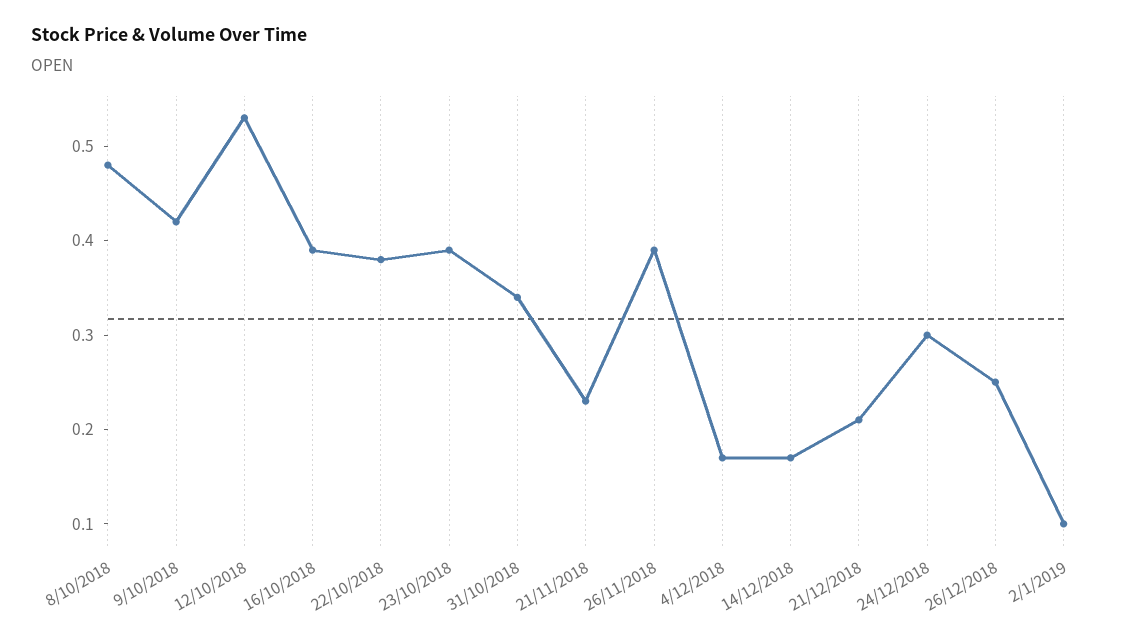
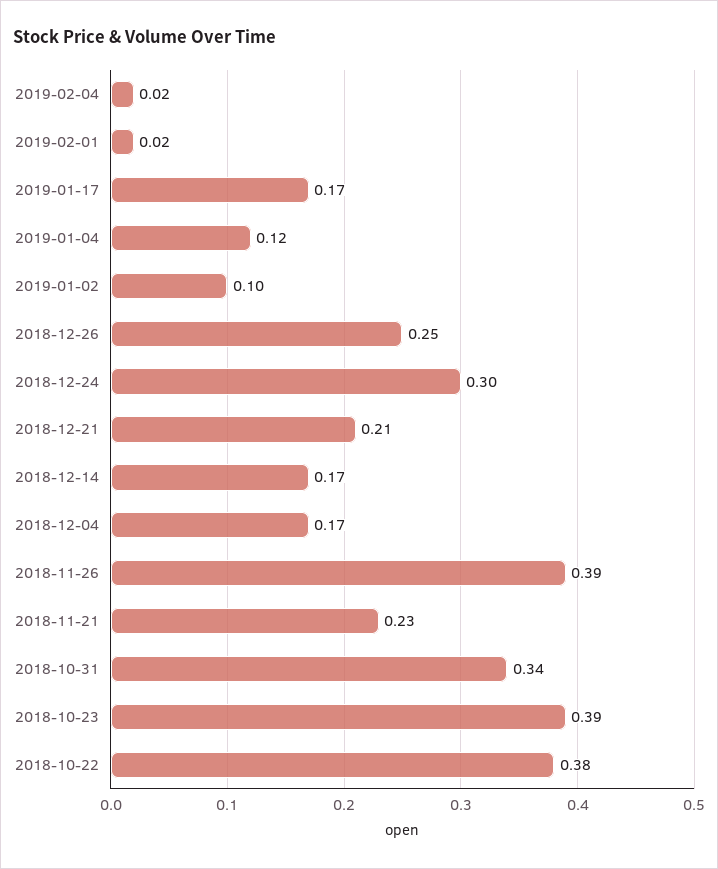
8/10/2018: 0.48 -> none
9/10/2018: 0.42 -> none
12/10/2018: 0.53 -> none
16/10/2018: 0.39 -> none
2019-02-04: none -> 0.02
2019-02-01: none -> 0.02
2019-01-17: none -> 0.17
2019-01-04: none -> 0.12

